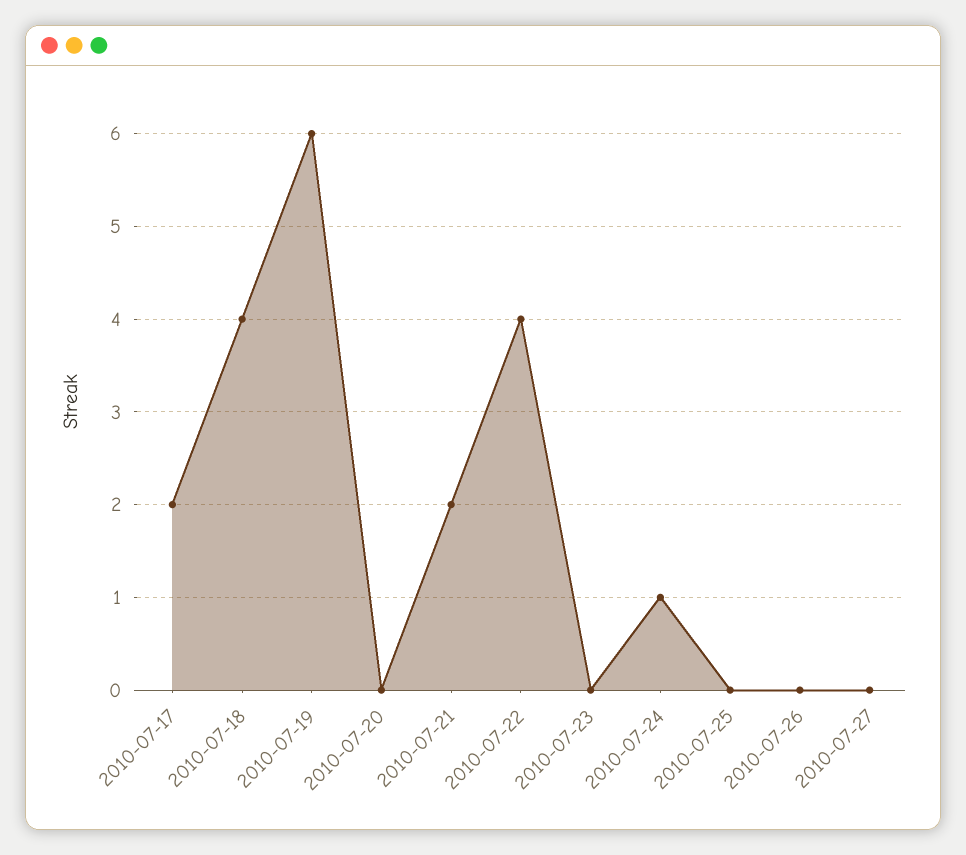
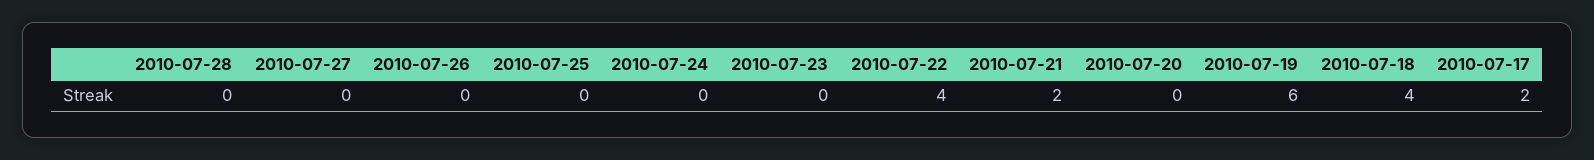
2010-07-24: 1 -> 0
2010-07-28: none -> 0

